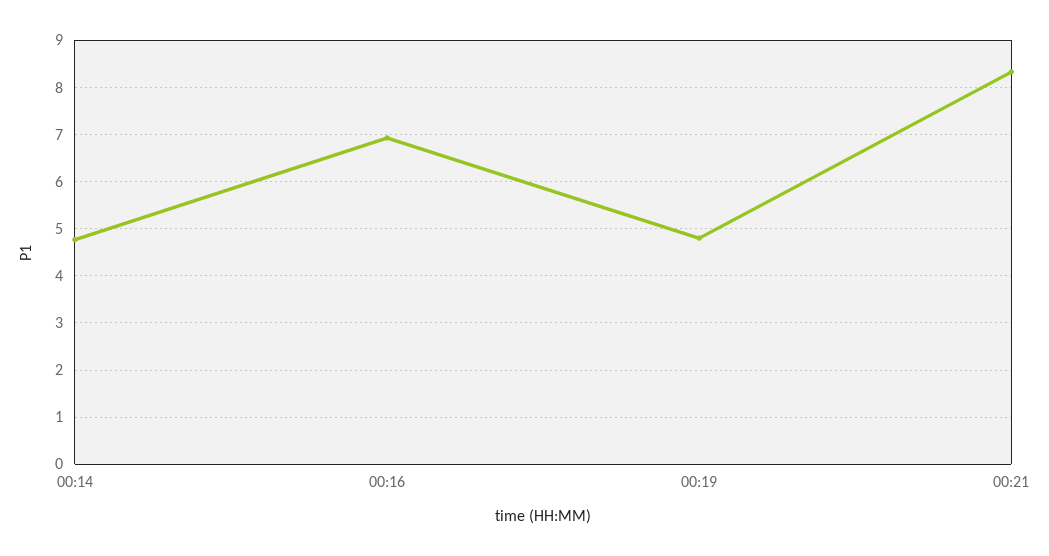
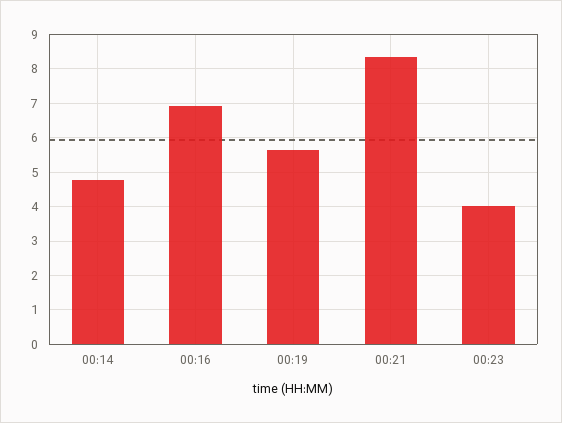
00:19: 4.8 -> 5.6
00:23: none -> 4

